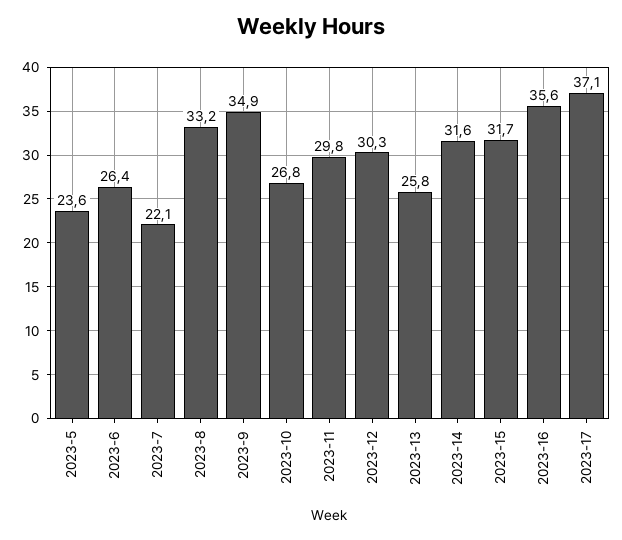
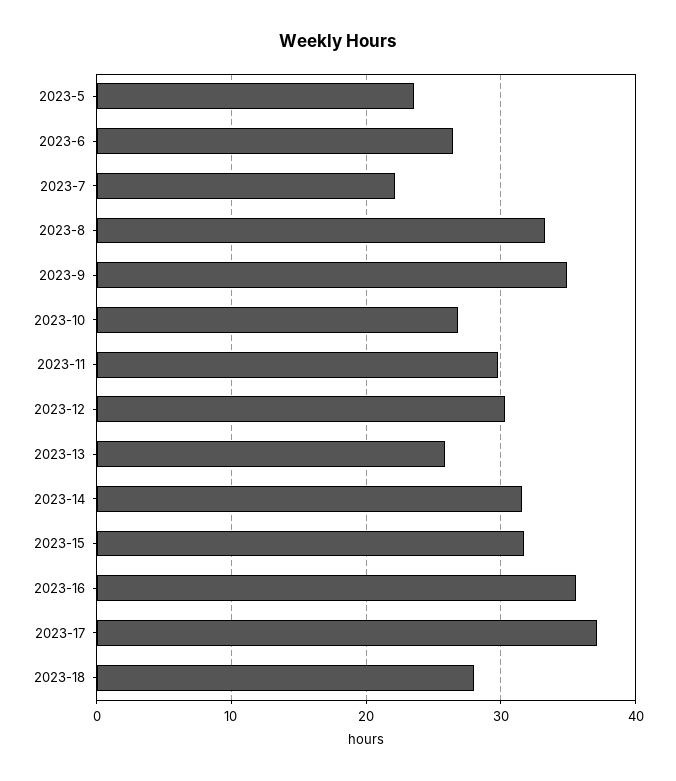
2023-18: none -> 28

